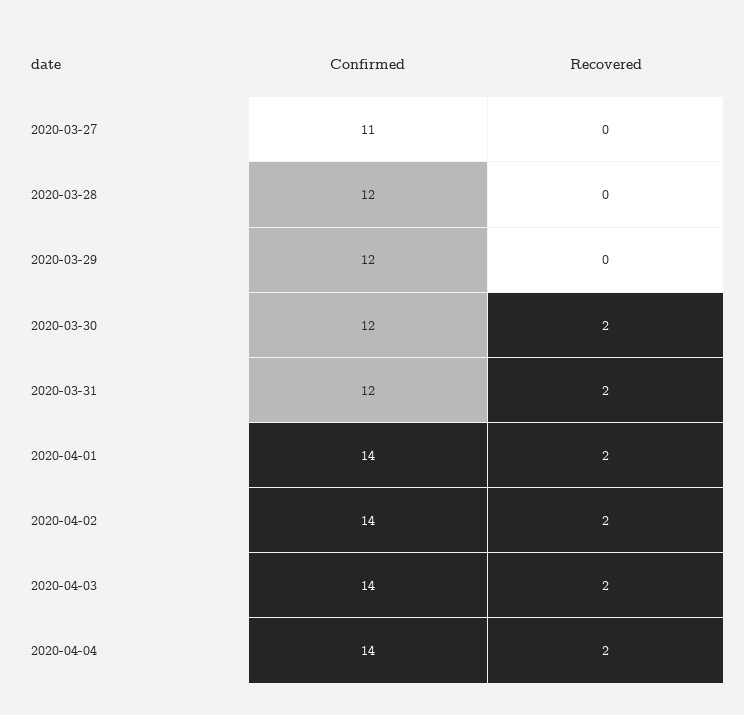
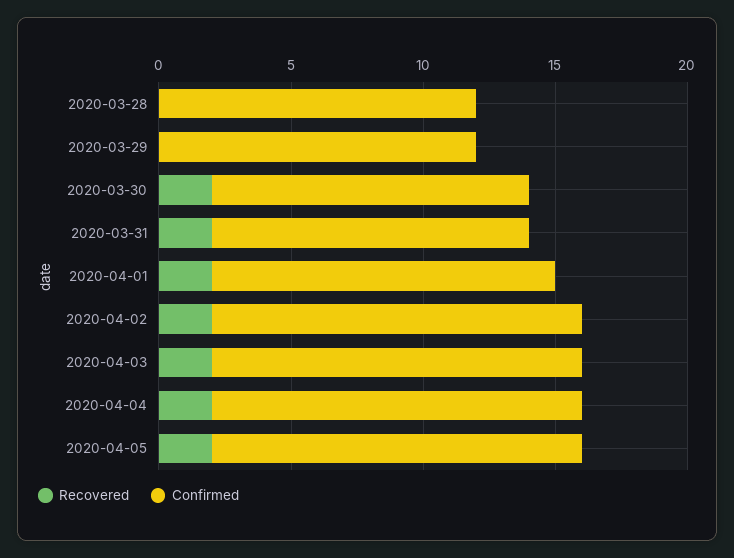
Confirmed, 2020-03-27: 11 -> none
Recovered, 2020-03-27: 0 -> none
Confirmed, 2020-04-01: 14 -> 13
Recovered, 2020-04-05: none -> 2
Confirmed, 2020-04-05: none -> 14

